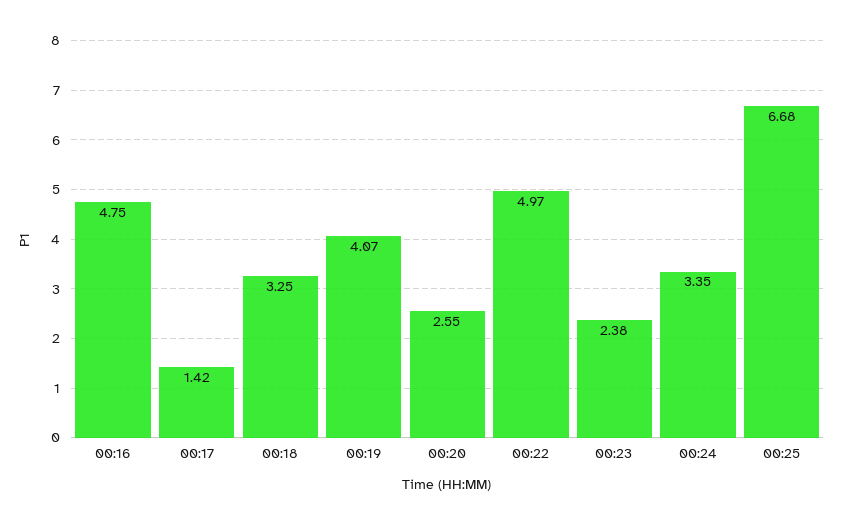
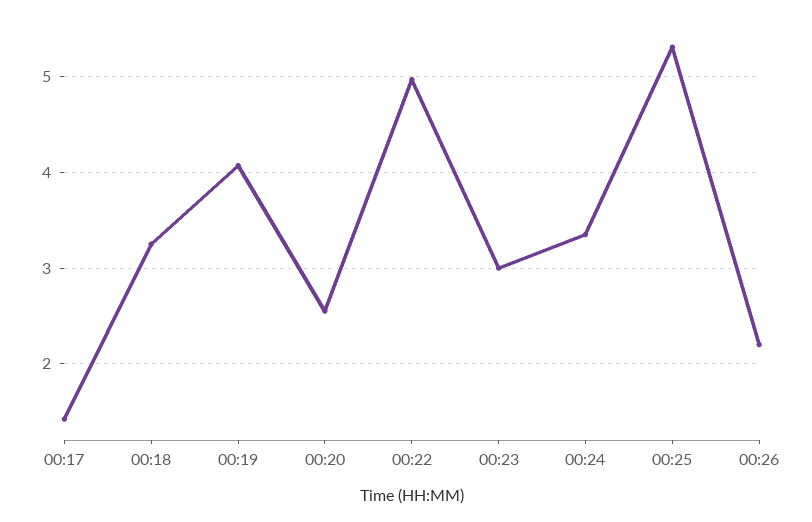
00:16: 4.75 -> none
00:23: 2.38 -> 3
00:25: 6.68 -> 5.3
00:26: none -> 2.2

